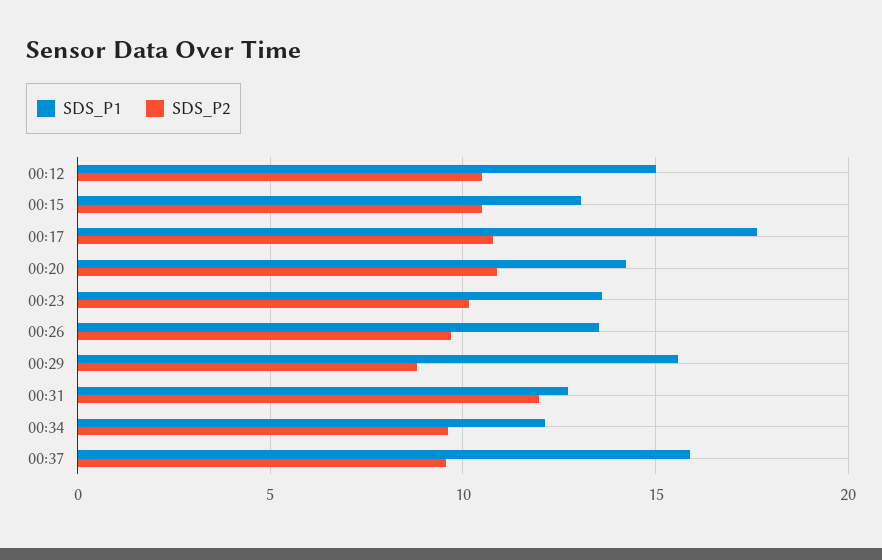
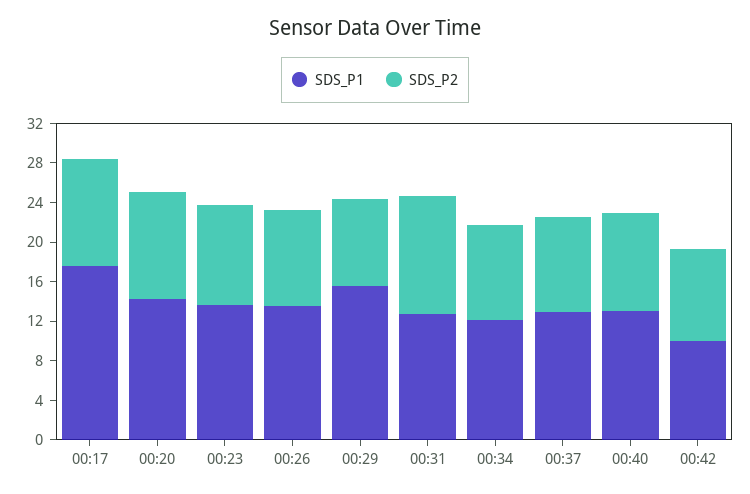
SDS_P1, 00:12: 15 -> none
SDS_P2, 00:12: 10.5 -> none
SDS_P1, 00:15: 13 -> none
SDS_P2, 00:15: 10.5 -> none
SDS_P1, 00:37: 16 -> 13
SDS_P1, 00:40: none -> 13
SDS_P2, 00:40: none -> 10
SDS_P1, 00:42: none -> 10
SDS_P2, 00:42: none -> 9

